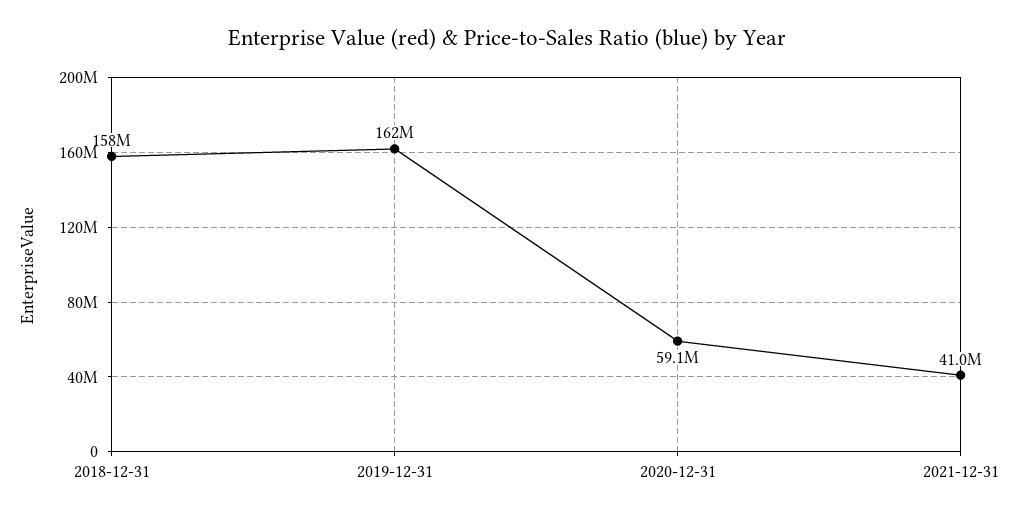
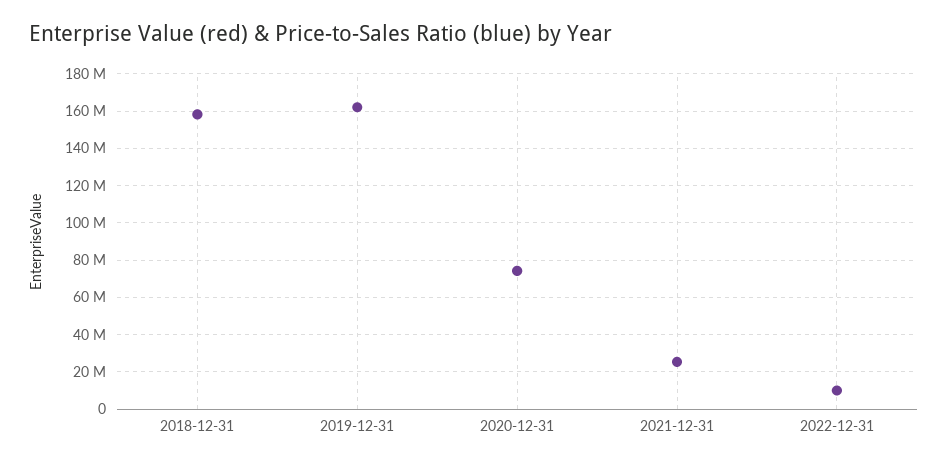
2020-12-31: 59100000 -> 75000000
2021-12-31: 41000000 -> 25000000
2022-12-31: none -> 10000000

